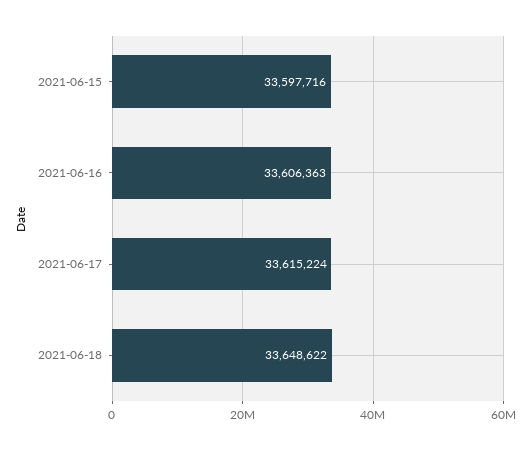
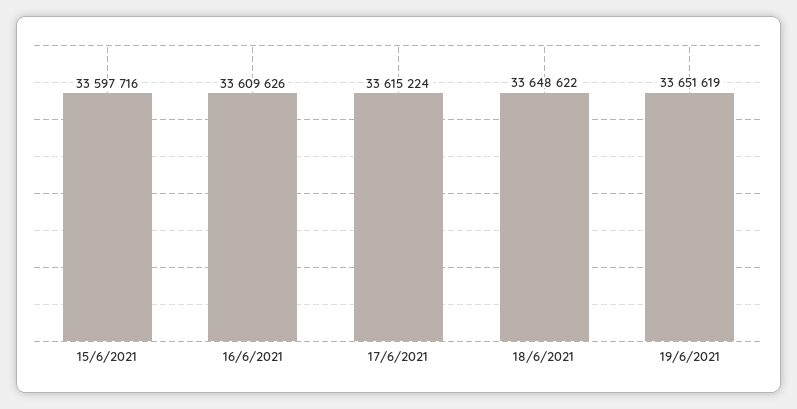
2021-06-16: 33606363 -> 33609626
19/6/2021: none -> 33651619

